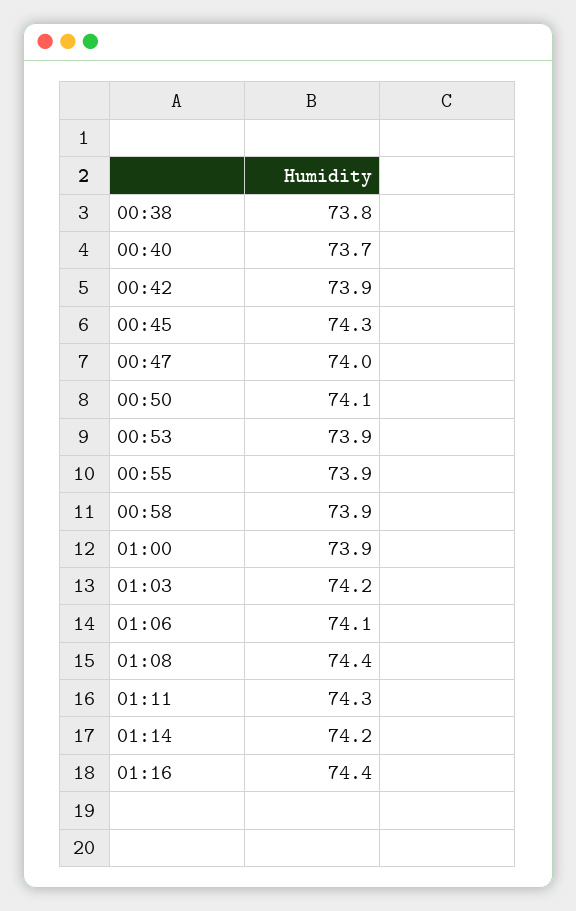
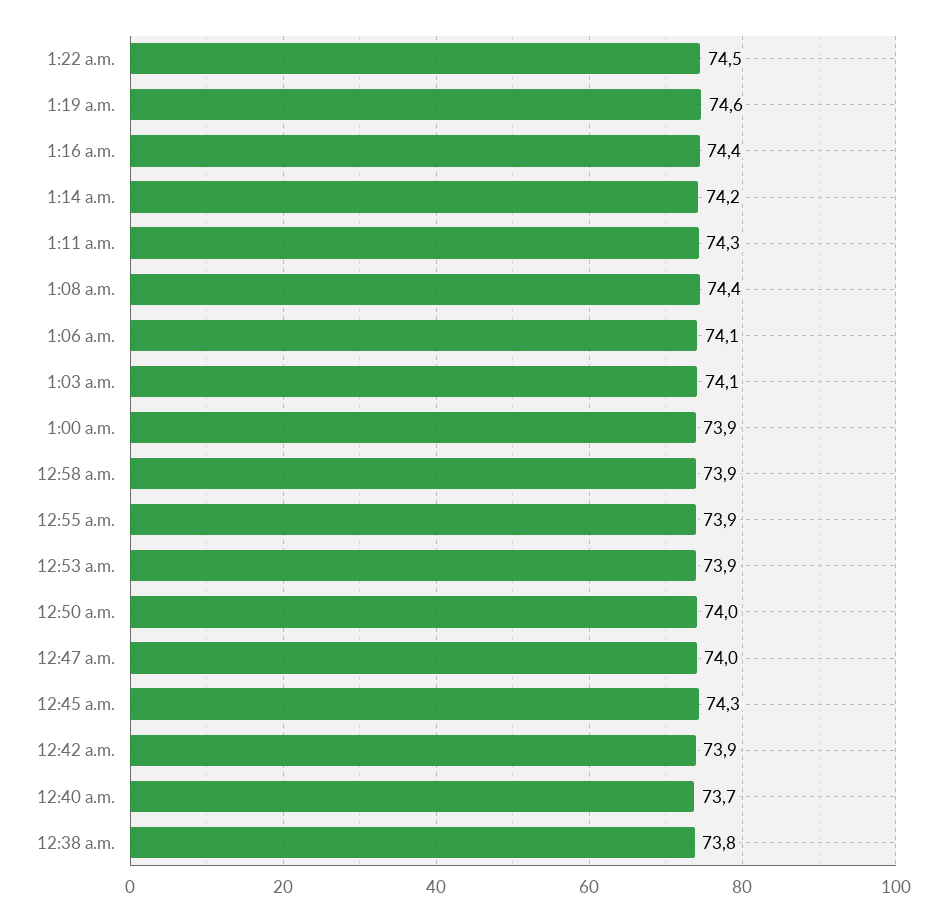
00:50: 74.1 -> 74
01:03: 74.2 -> 74.1
1:22 a.m.: none -> 74.5
1:19 a.m.: none -> 74.6

